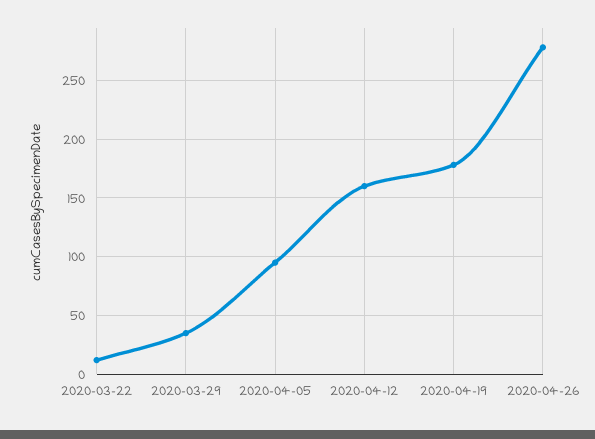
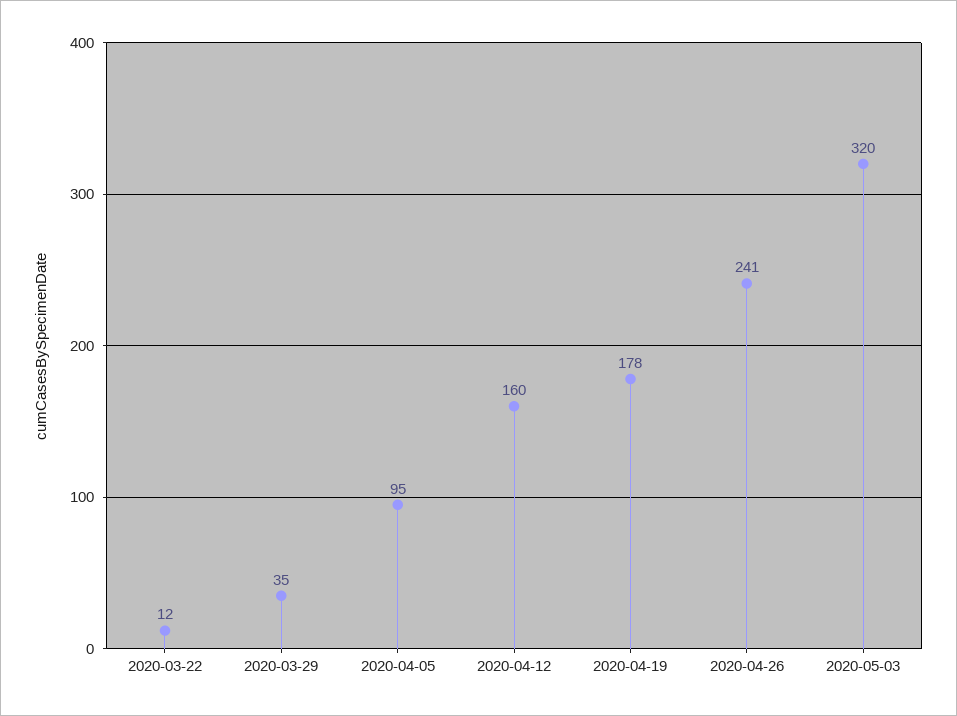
2020-04-26: 280 -> 241
2020-05-03: none -> 320

